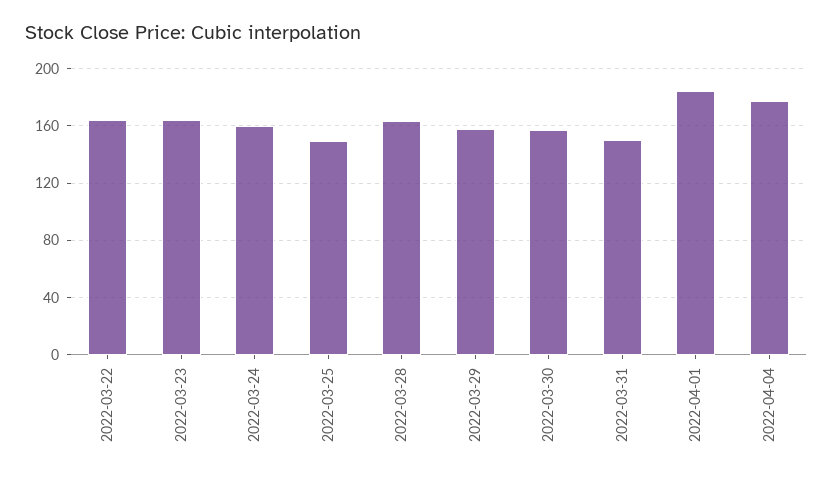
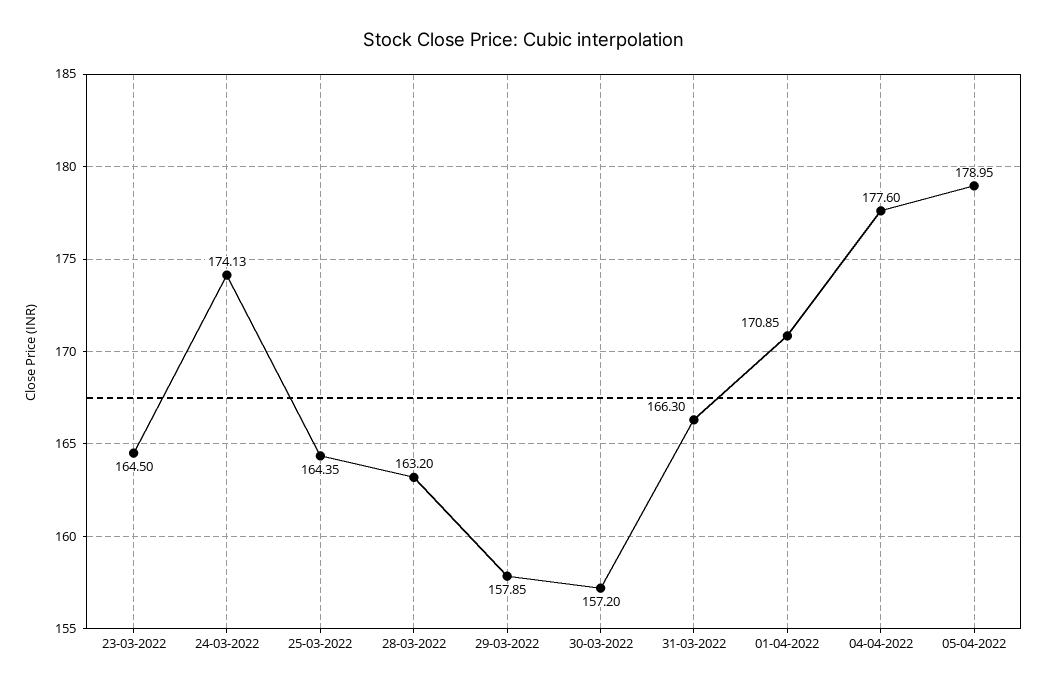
2022-03-22: 165 -> none
2022-03-24: 160 -> 174.13
2022-03-25: 150 -> 164.35
2022-03-31: 150 -> 166.3
2022-04-01: 185 -> 170.85
05-04-2022: none -> 178.95

